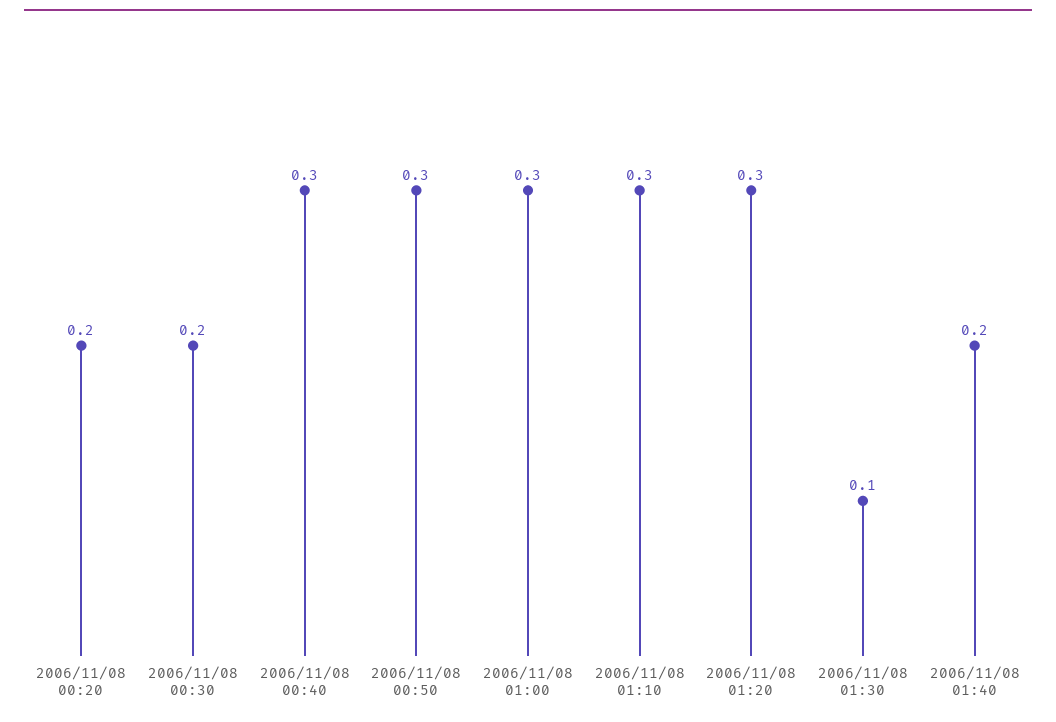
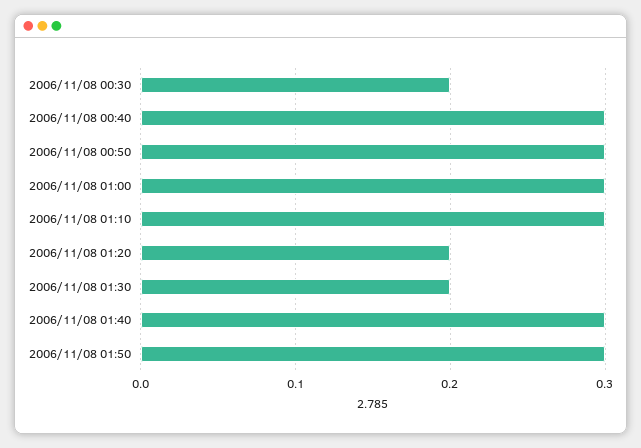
2006/11/08 00:20: 0.2 -> none
2006/11/08 01:20: 0.3 -> 0.2
2006/11/08 01:30: 0.1 -> 0.2
2006/11/08 01:40: 0.2 -> 0.3
2006/11/08 01:50: none -> 0.3

